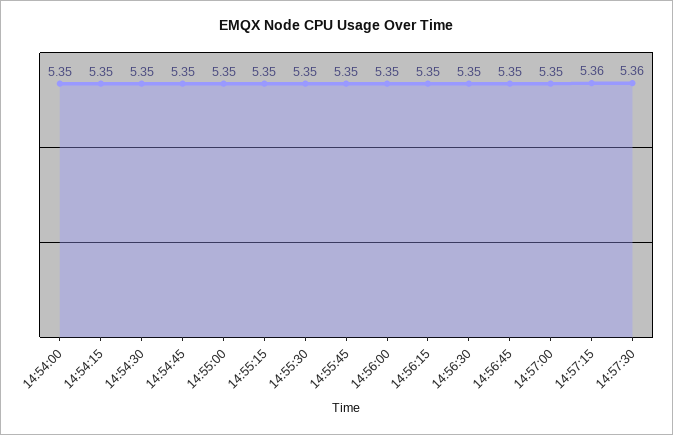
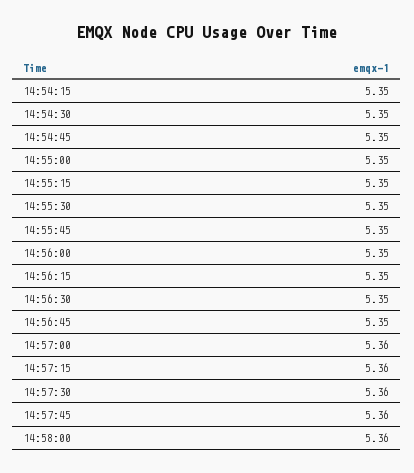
14:54:00: 5.35 -> none
14:57:00: 5.35 -> 5.36
14:57:45: none -> 5.36
14:58:00: none -> 5.36

